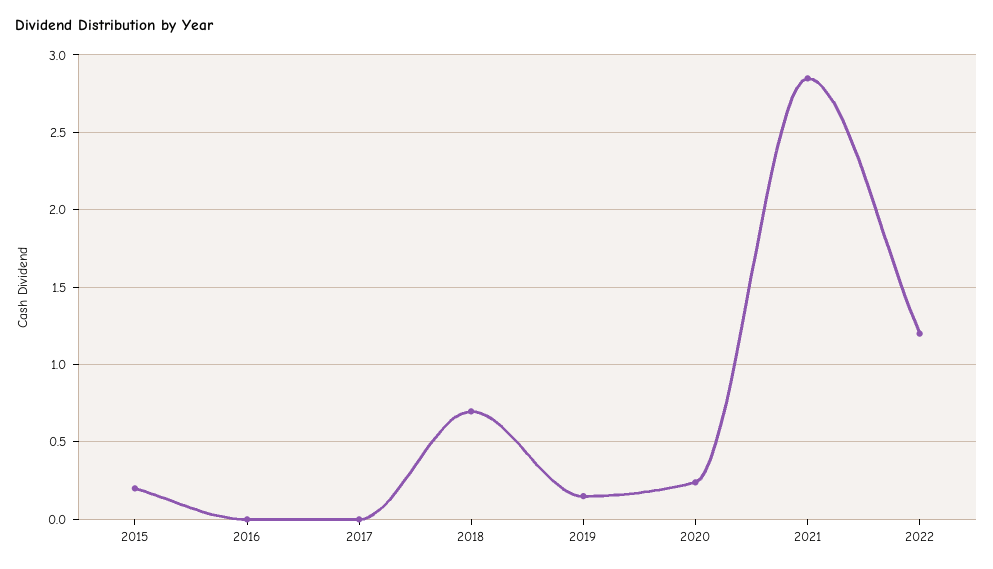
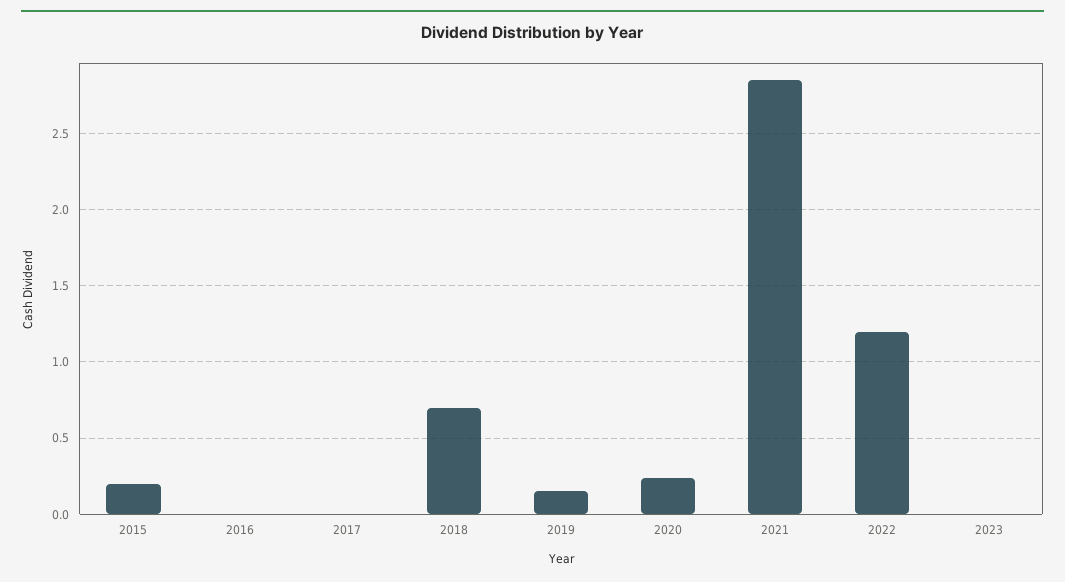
2023: none -> 0

